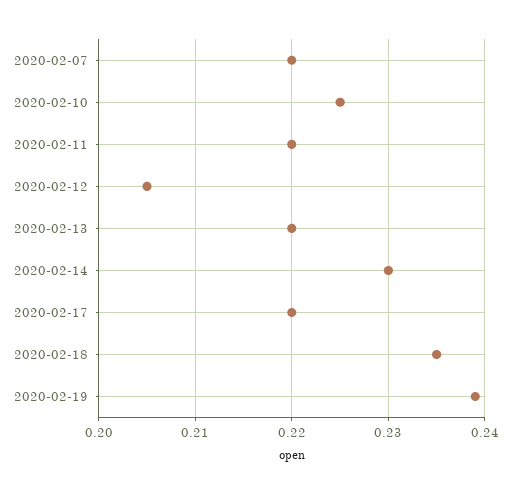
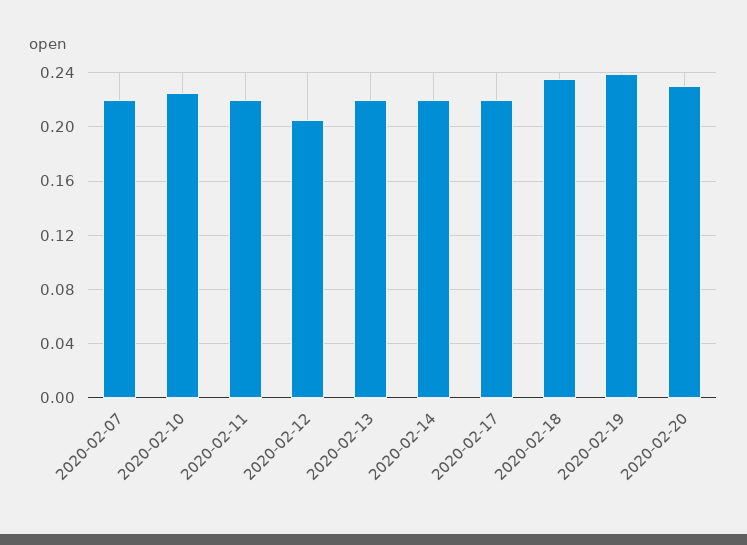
2020-02-14: 0.23 -> 0.22
2020-02-20: none -> 0.23

